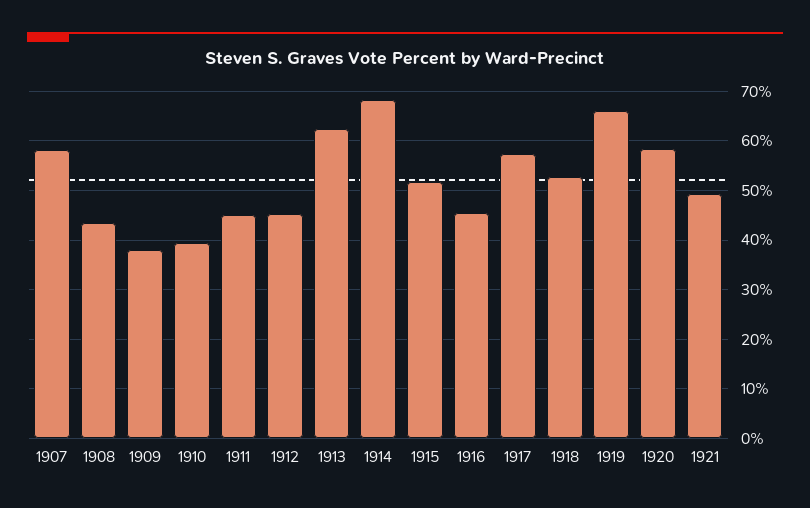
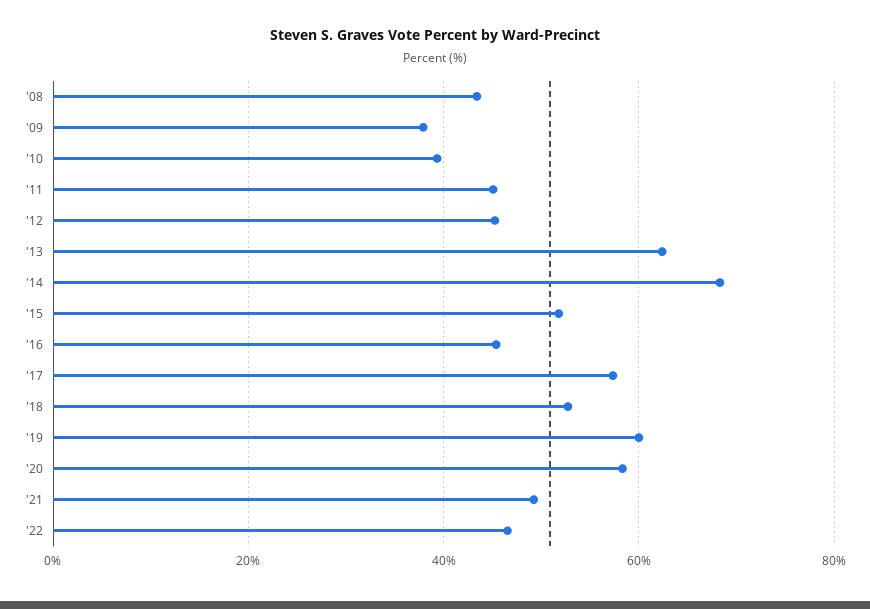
1907: 58 -> none
1919: 66 -> 60
'22: none -> 46

